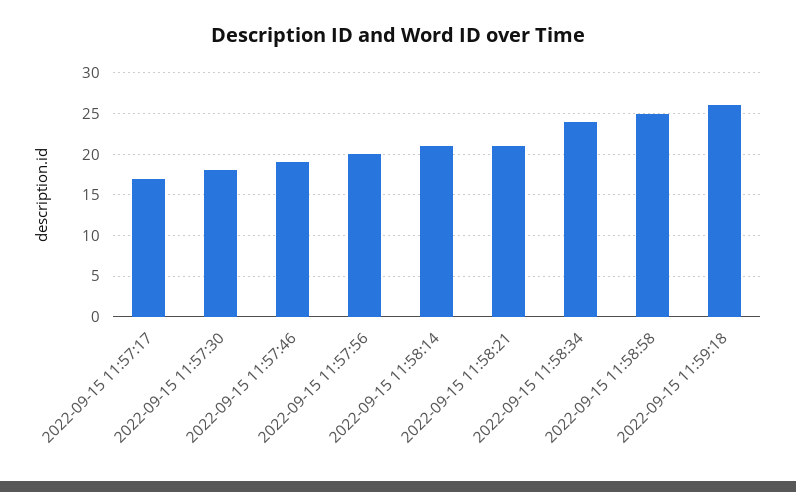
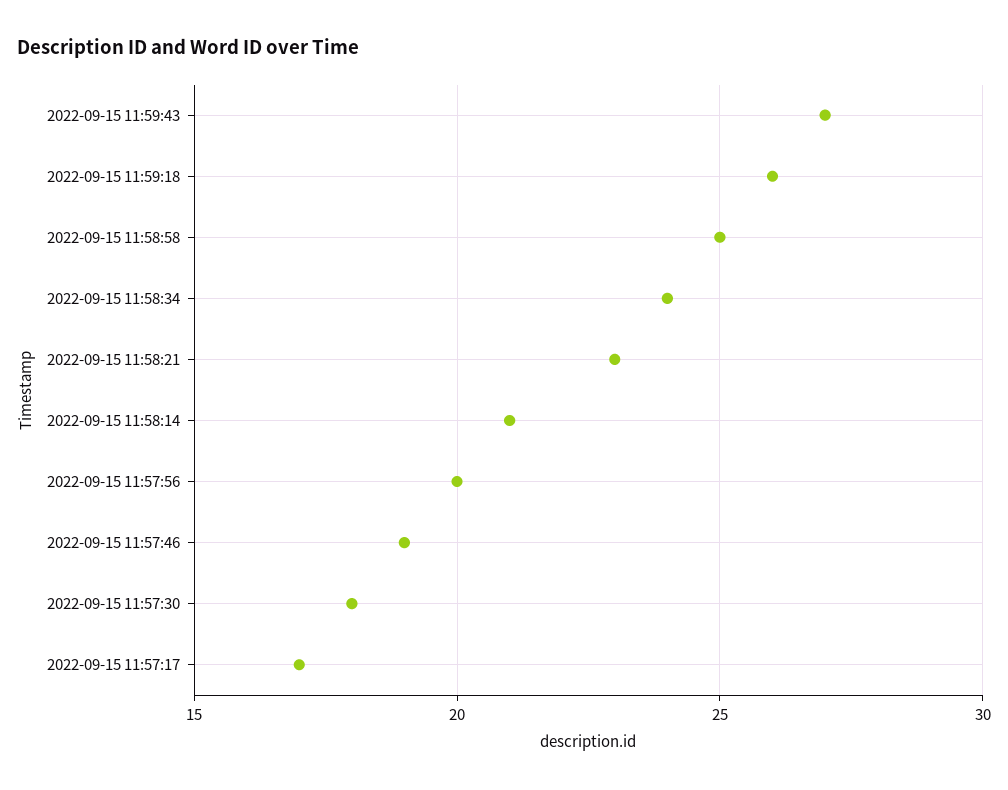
2022-09-15 11:58:21: 21 -> 23
2022-09-15 11:59:43: none -> 27

